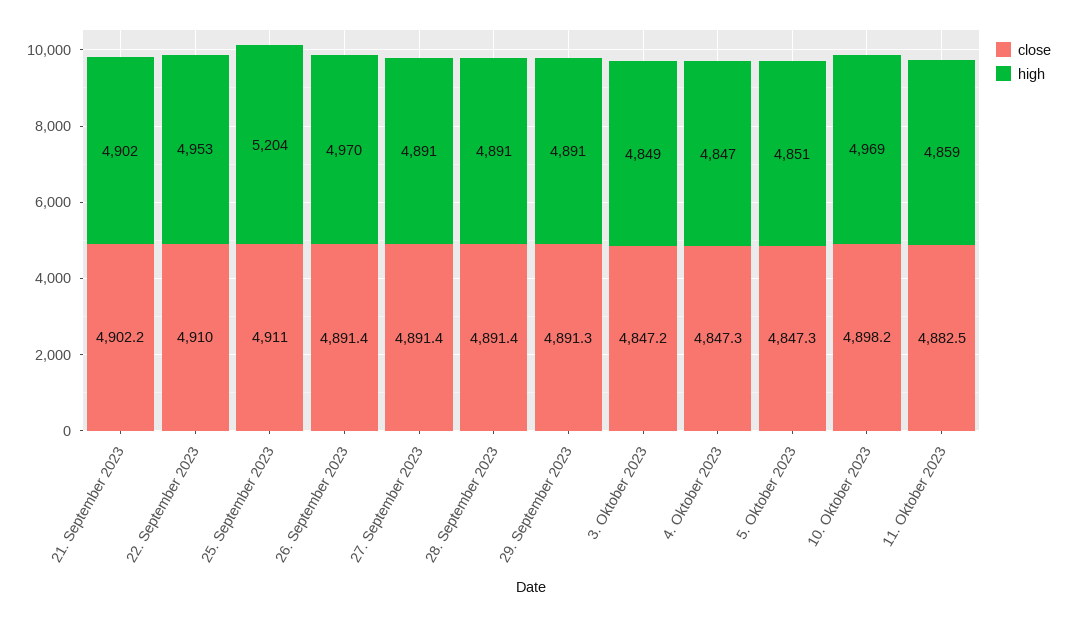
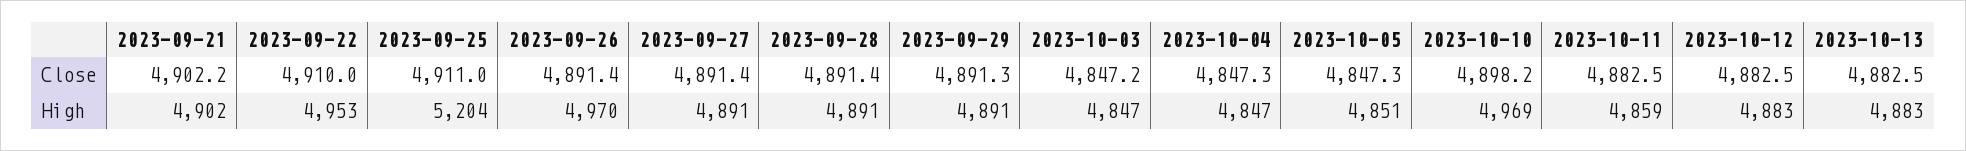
high, 3. Oktober 2023: 4849 -> 4847
close, 2023-10-12: none -> 4882.5
close, 2023-10-13: none -> 4882.5
high, 2023-10-12: none -> 4883
high, 2023-10-13: none -> 4883

